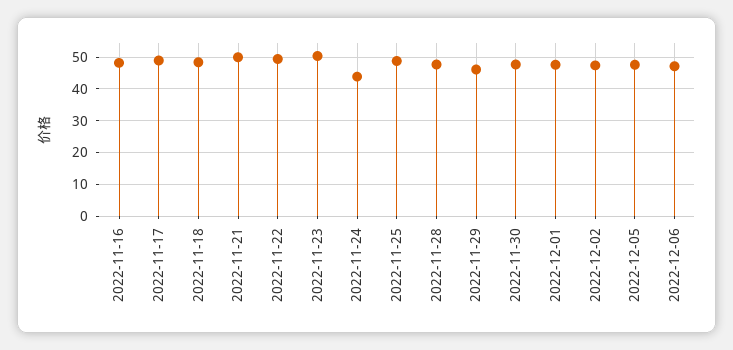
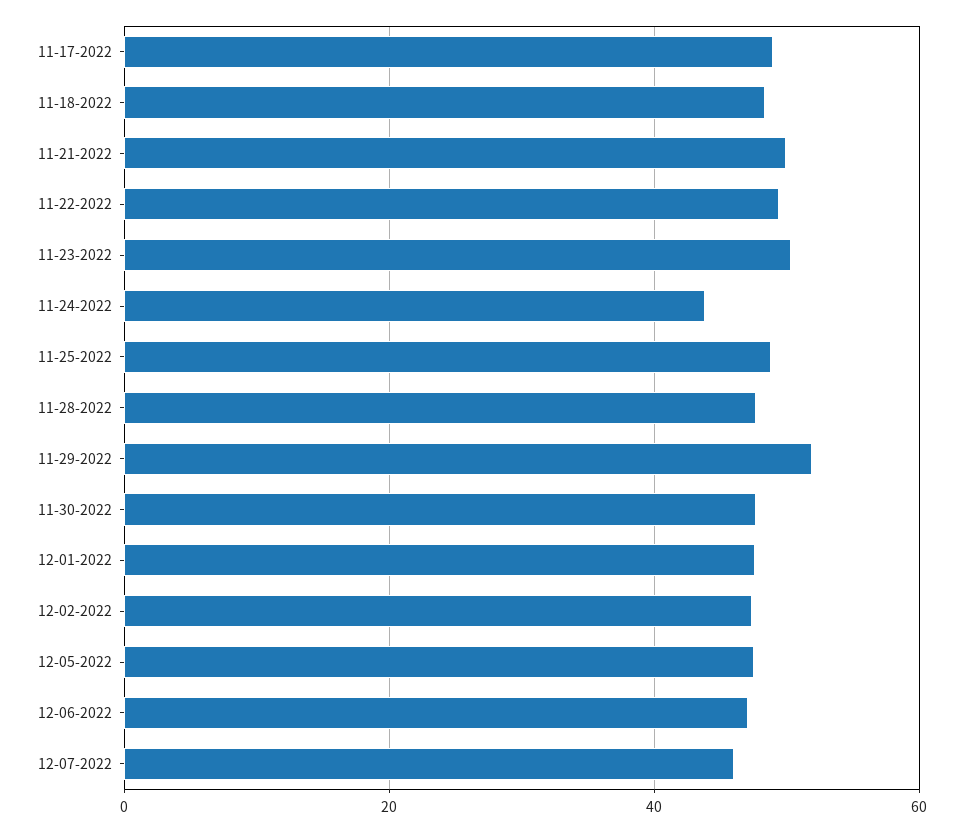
2022-11-16: 48 -> none
2022-11-29: 46 -> 52
12-07-2022: none -> 46

